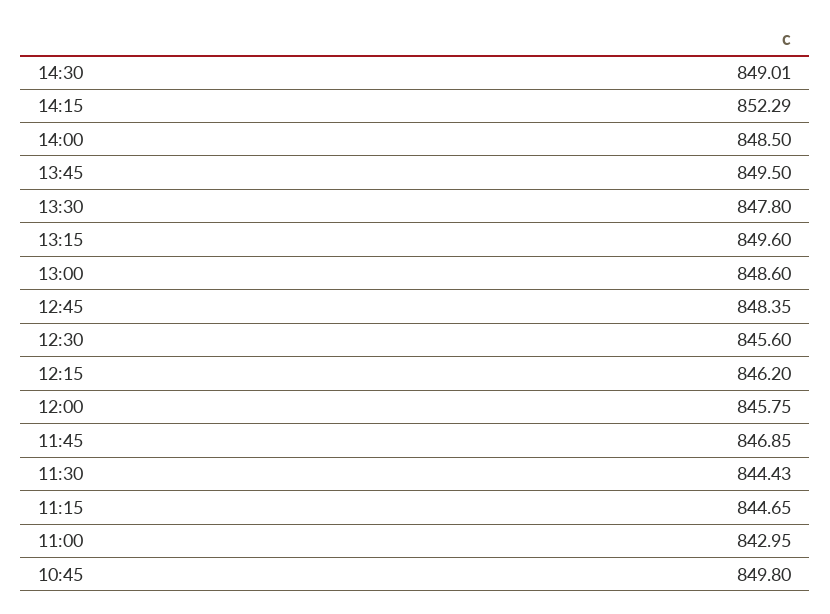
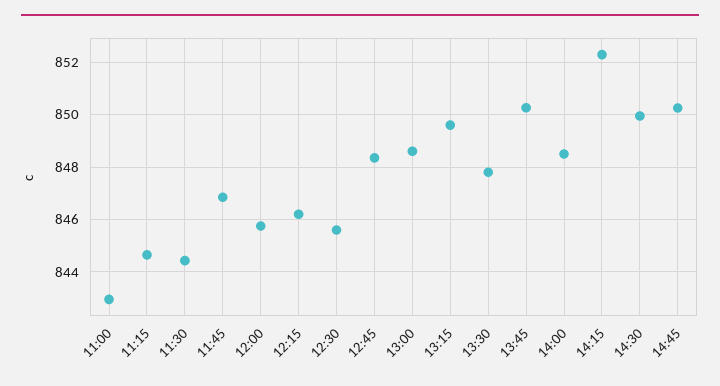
14:30: 849.01 -> 850
13:45: 849.5 -> 850.25
10:45: 849.8 -> none
14:45: none -> 850.25

